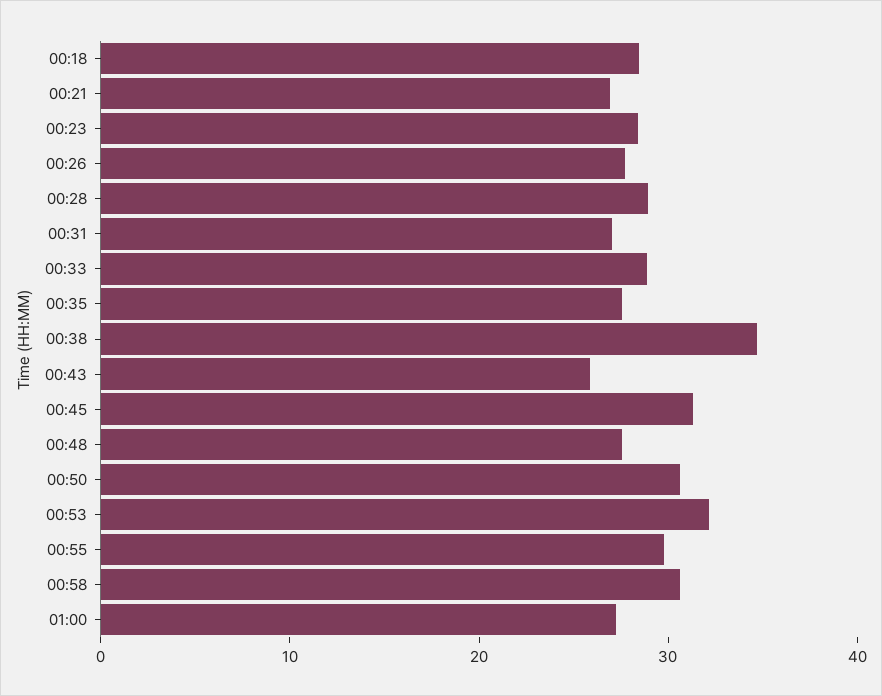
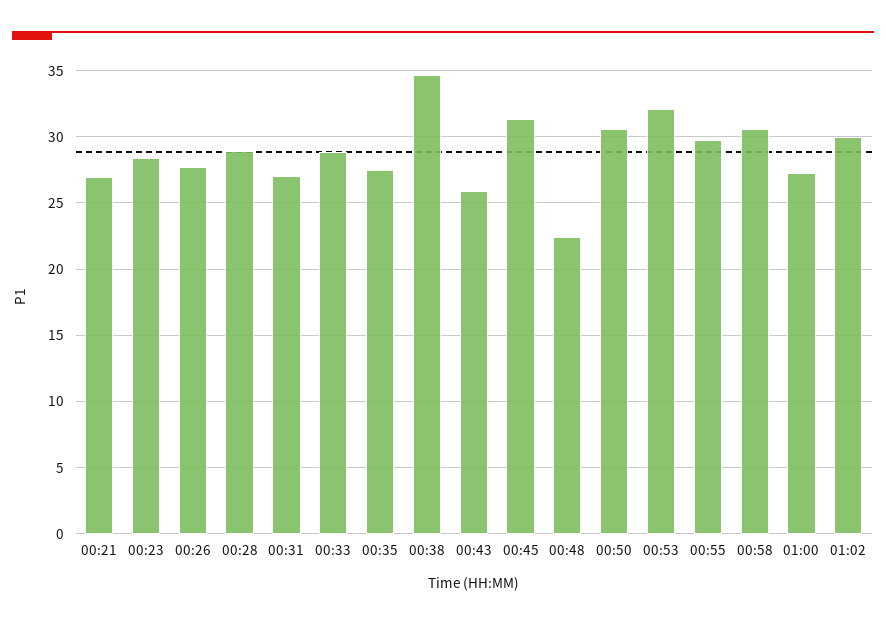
00:18: 28 -> none
00:48: 28 -> 22.5
01:02: none -> 30

